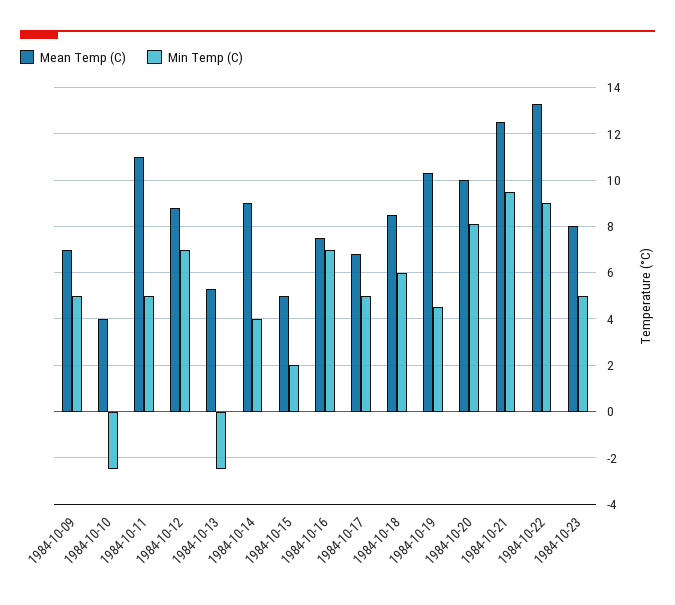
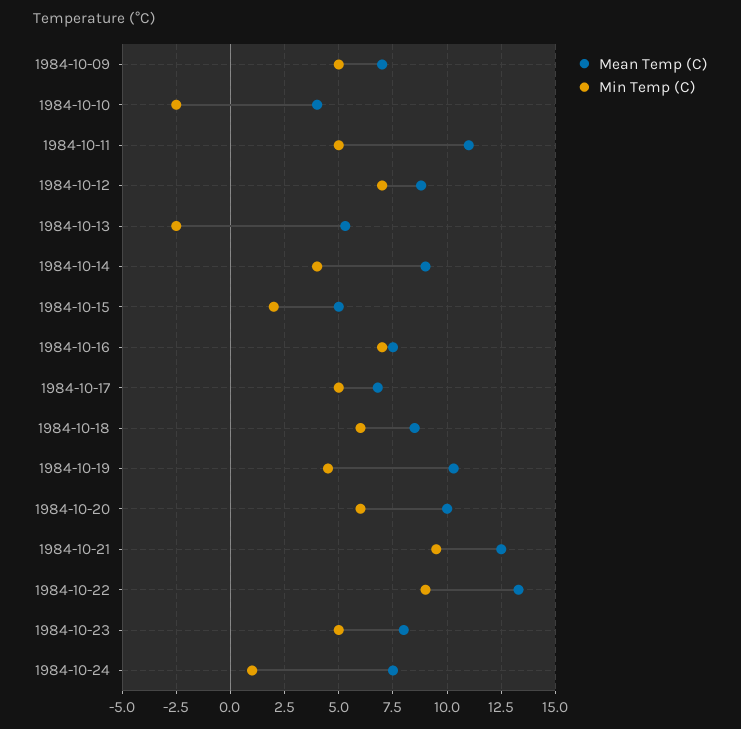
Min Temp (C), 1984-10-20: 8 -> 6
Mean Temp (C), 1984-10-24: none -> 7.5
Min Temp (C), 1984-10-24: none -> 1

